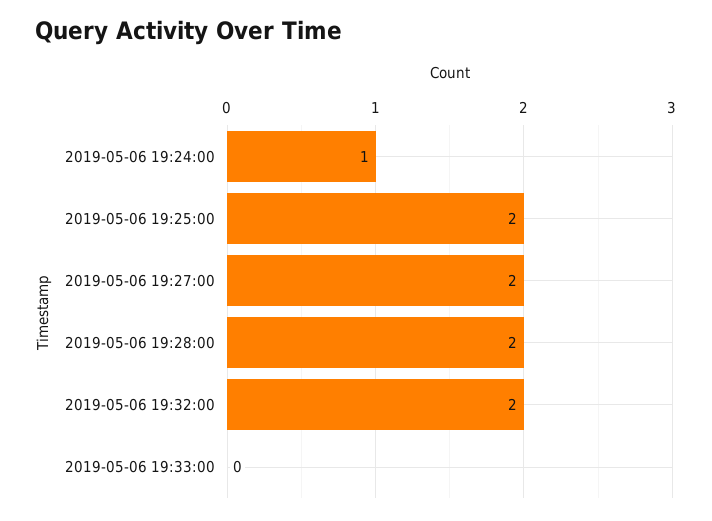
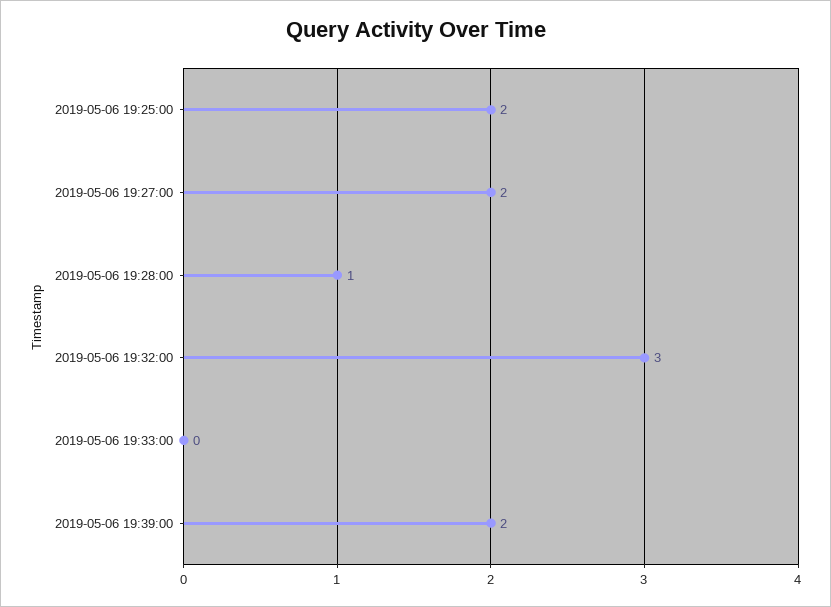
2019-05-06 19:24:00: 1 -> none
2019-05-06 19:28:00: 2 -> 1
2019-05-06 19:32:00: 2 -> 3
2019-05-06 19:39:00: none -> 2

